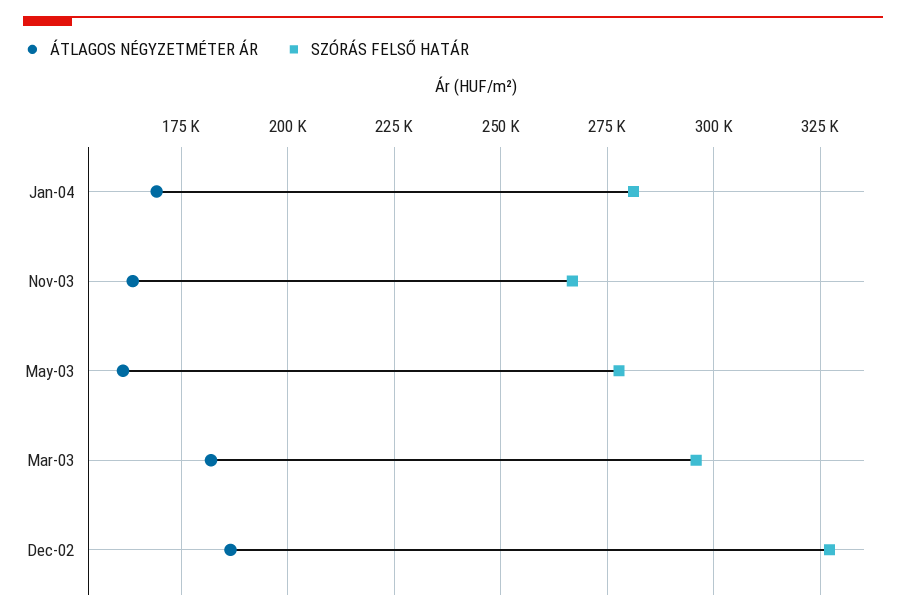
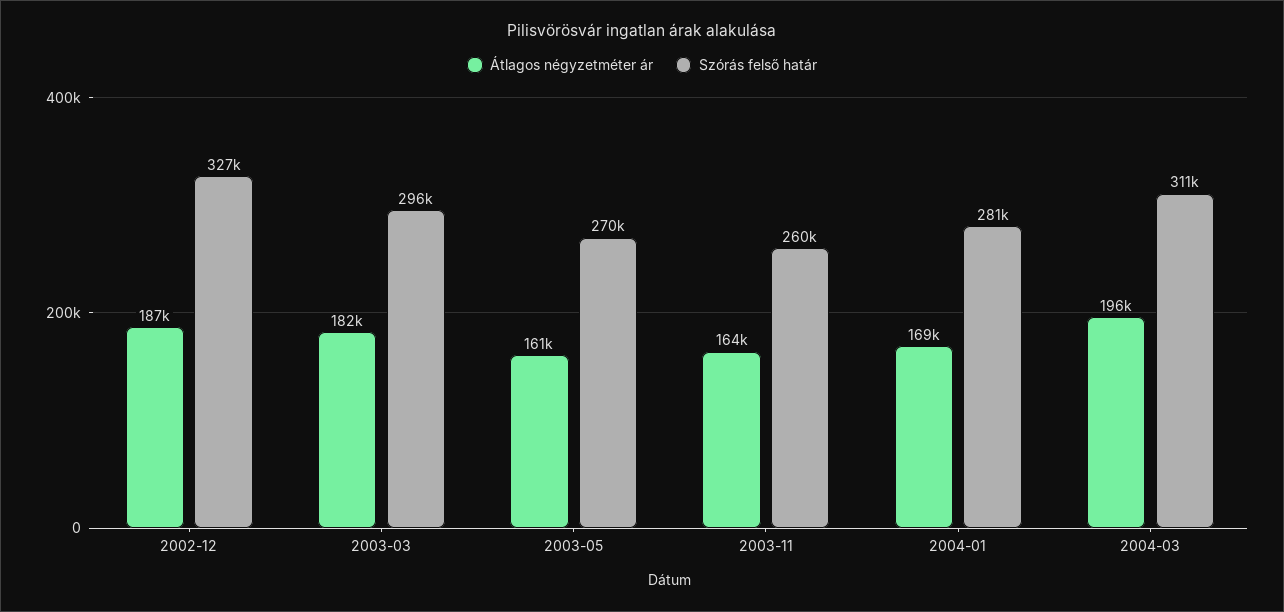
SZÓRÁS FELSŐ HATÁR, Nov-03: 267500 -> 260000
SZÓRÁS FELSŐ HATÁR, May-03: 277500 -> 270000
ÁTLAGOS NÉGYZETMÉTER ÁR, 2004-03: none -> 196000
SZÓRÁS FELSŐ HATÁR, 2004-03: none -> 311000

